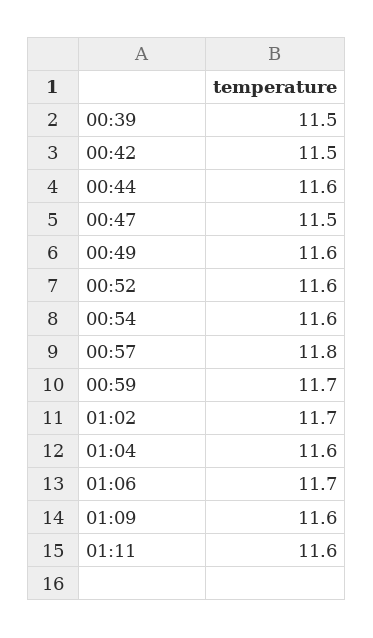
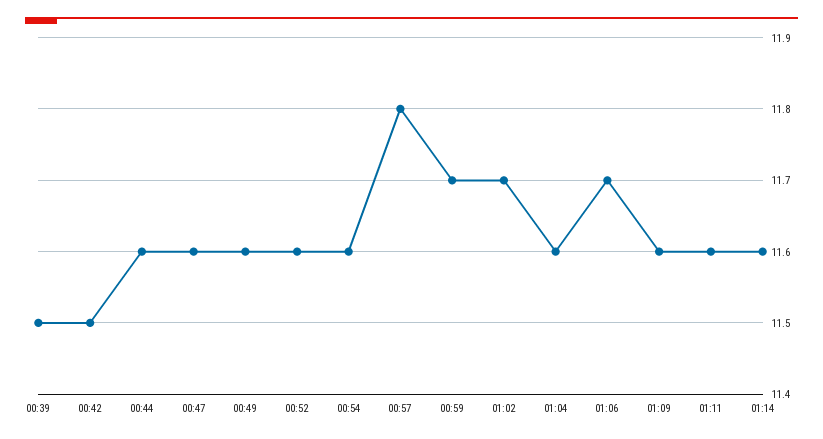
00:47: 11.5 -> 11.6
01:14: none -> 11.6

